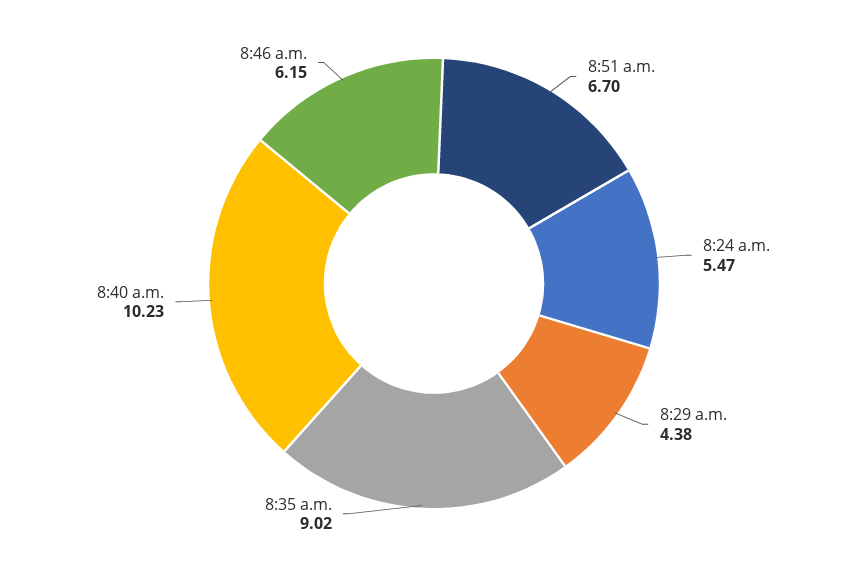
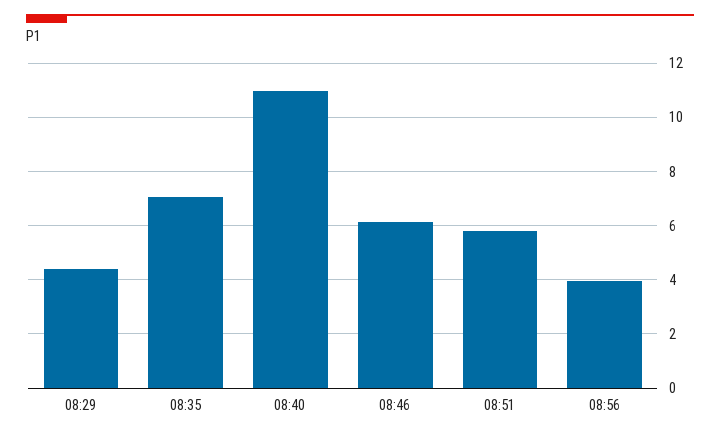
8:51 a.m.: 6.7 -> 5.75
8:24 a.m.: 5.47 -> none
8:35 a.m.: 9.02 -> 7
8:40 a.m.: 10.23 -> 11
08:56: none -> 4

